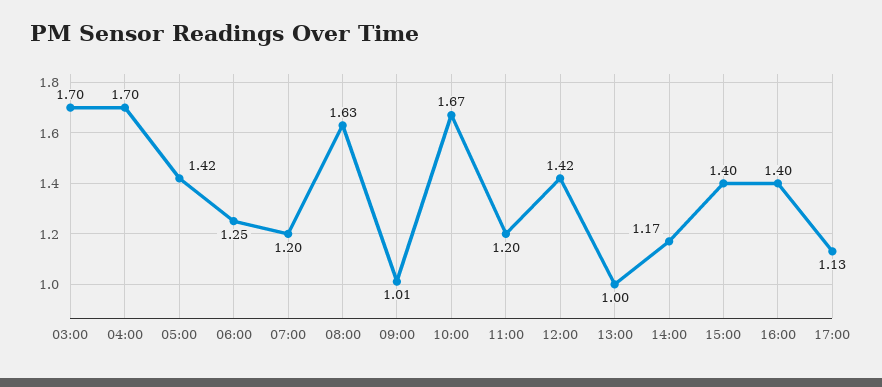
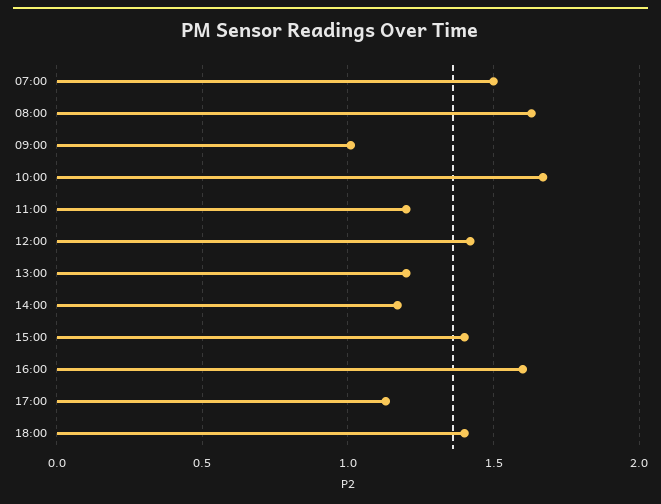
03:00: 1.7 -> none
04:00: 1.7 -> none
05:00: 1.42 -> none
06:00: 1.25 -> none
07:00: 1.2 -> 1.5
13:00: 1 -> 1.2
16:00: 1.4 -> 1.6
18:00: none -> 1.4

